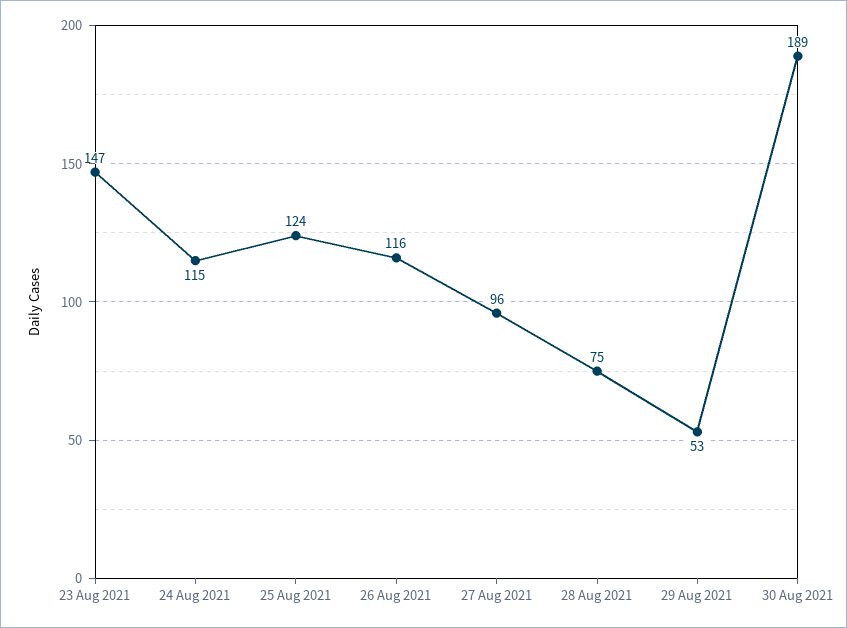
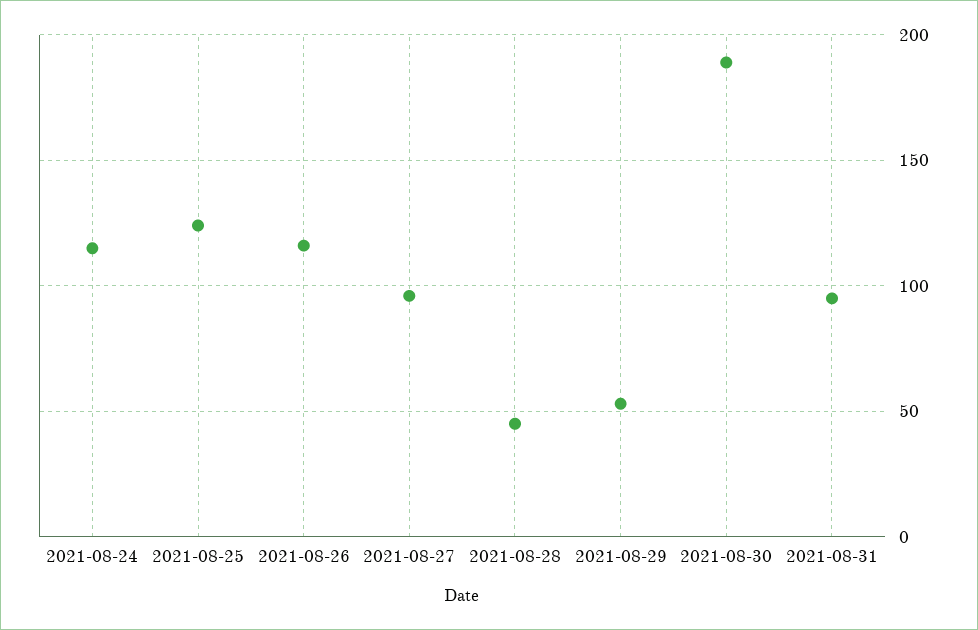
23 Aug 2021: 147 -> none
28 Aug 2021: 75 -> 45
2021-08-31: none -> 95

